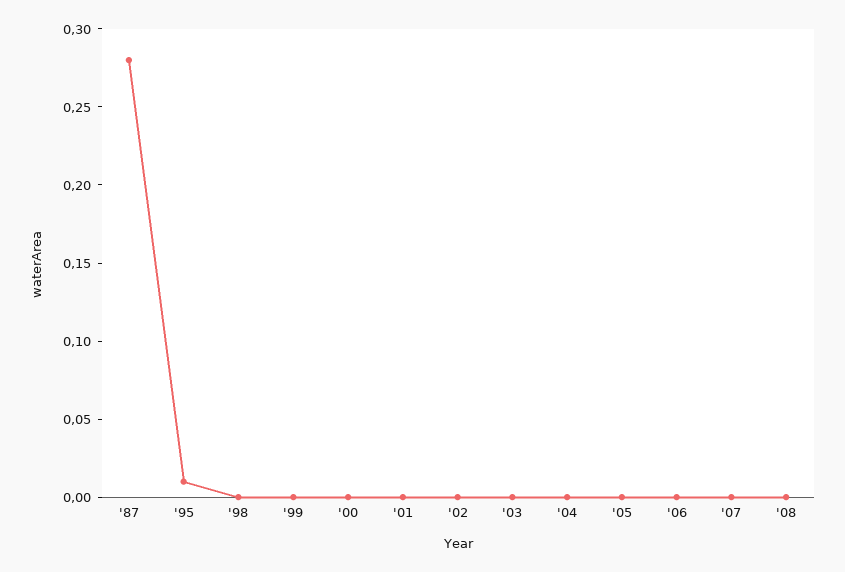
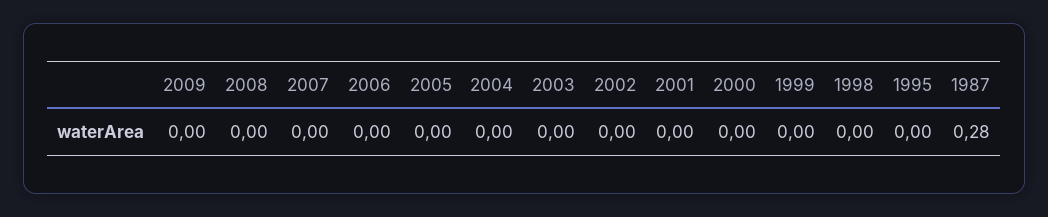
'95: 0.01 -> 0
2009: none -> 0

